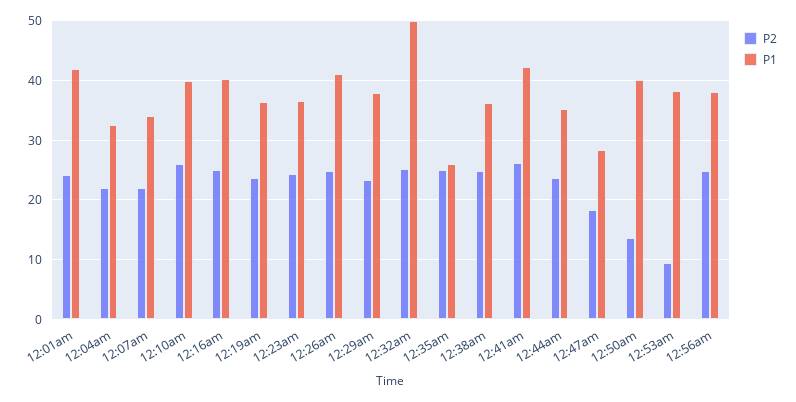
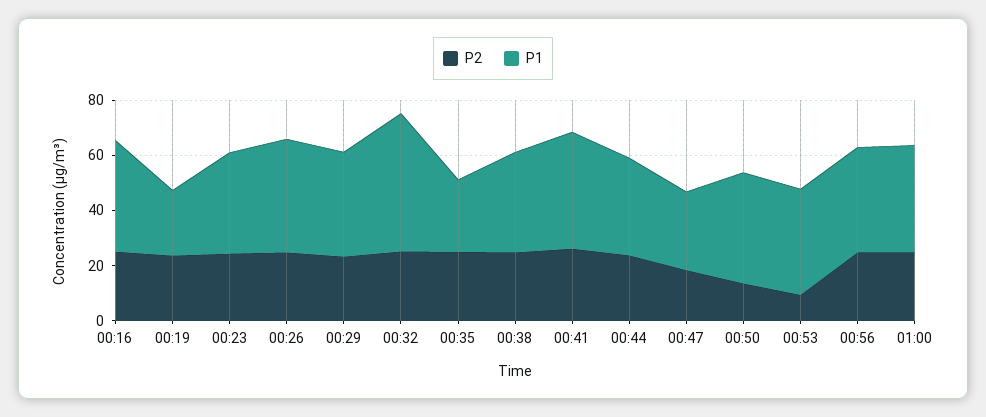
P2, 12:01am: 24 -> none
P1, 12:01am: 42 -> none
P2, 12:04am: 22 -> none
P1, 12:04am: 32 -> none
P2, 12:07am: 22 -> none
P1, 12:07am: 34 -> none
P2, 12:10am: 26 -> none
P1, 12:10am: 40 -> none
P1, 12:19am: 36 -> 25
P2, 01:00: none -> 25
P1, 01:00: none -> 40

